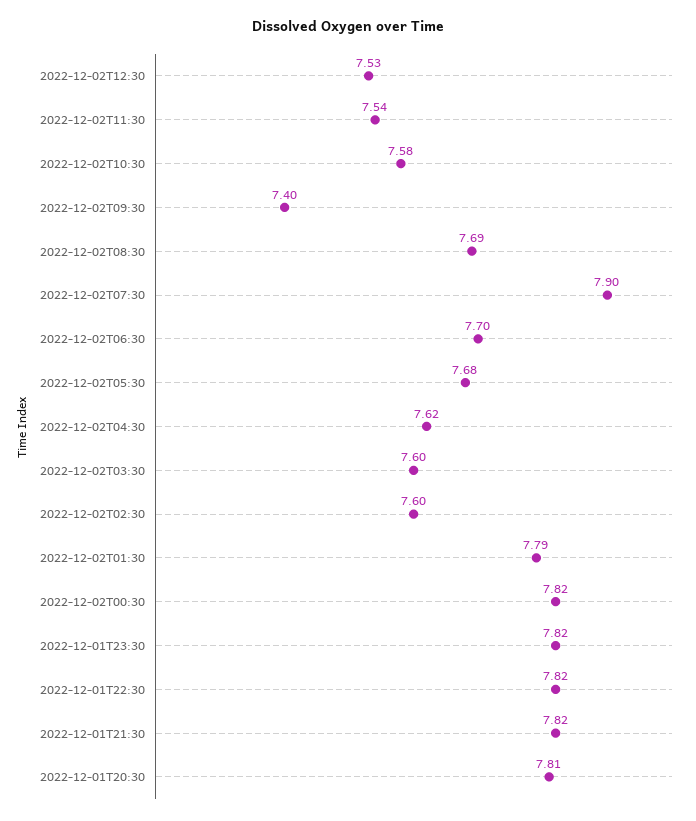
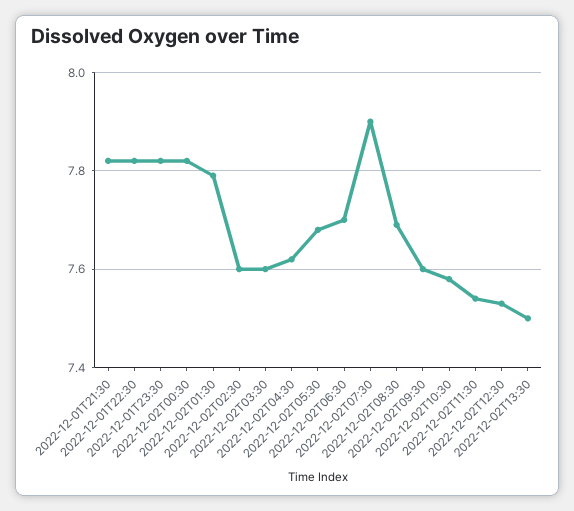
2022-12-02T09:30: 7.4 -> 7.6
2022-12-01T20:30: 7.81 -> none
2022-12-02T13:30: none -> 7.5

